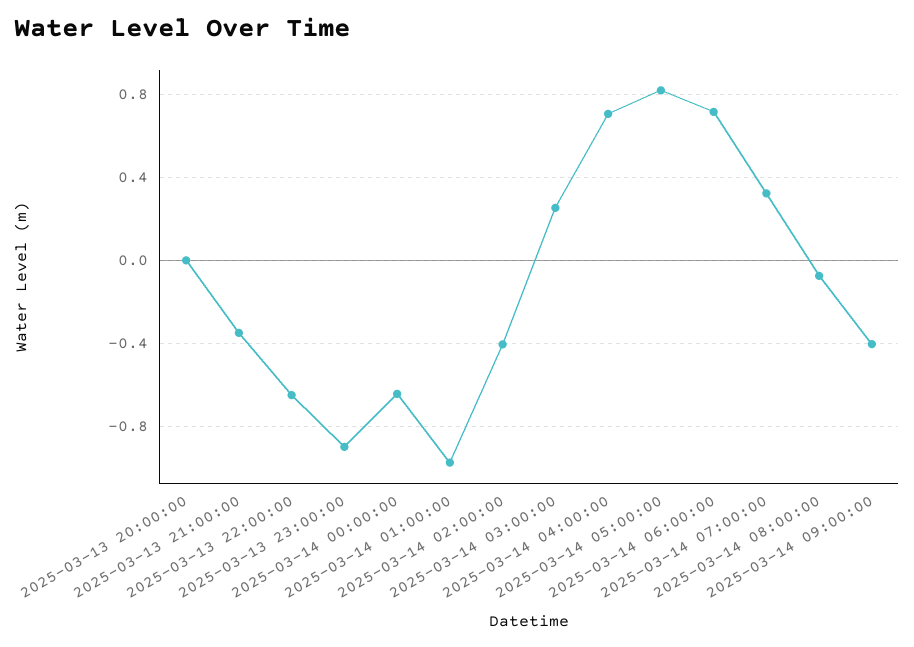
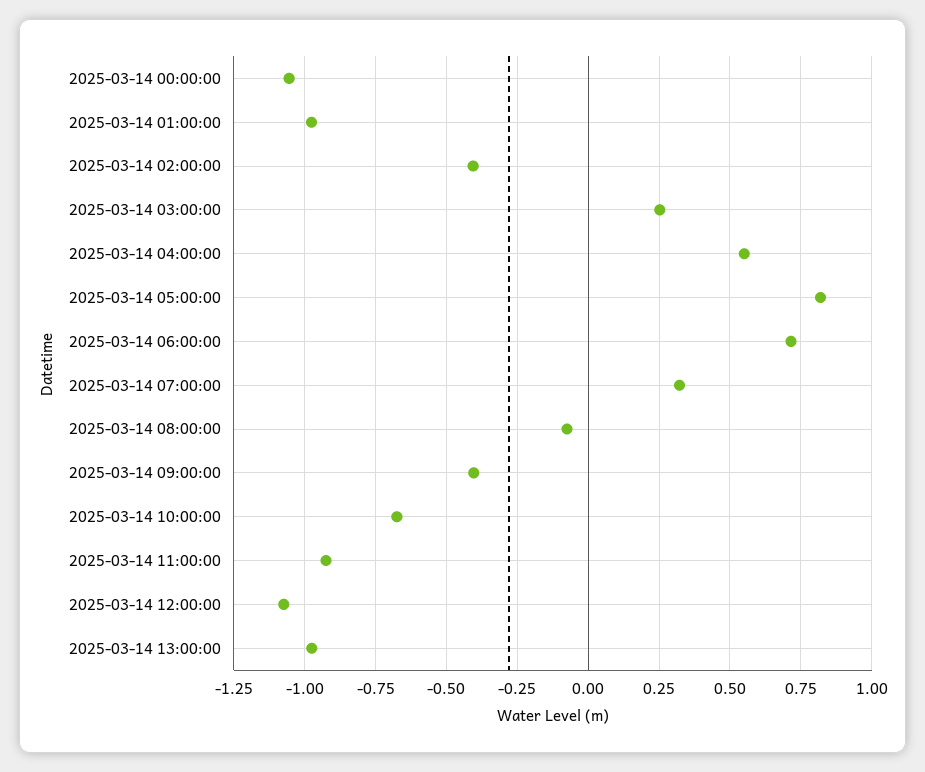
2025-03-13 20:00:00: 0 -> none
2025-03-13 21:00:00: -0.35 -> none
2025-03-13 22:00:00: -0.65 -> none
2025-03-13 23:00:00: -0.9 -> none
2025-03-14 00:00:00: -0.65 -> -1.05
2025-03-14 04:00:00: 0.7 -> 0.55
2025-03-14 10:00:00: none -> -0.675
2025-03-14 11:00:00: none -> -0.925
2025-03-14 12:00:00: none -> -1.075
2025-03-14 13:00:00: none -> -0.975

